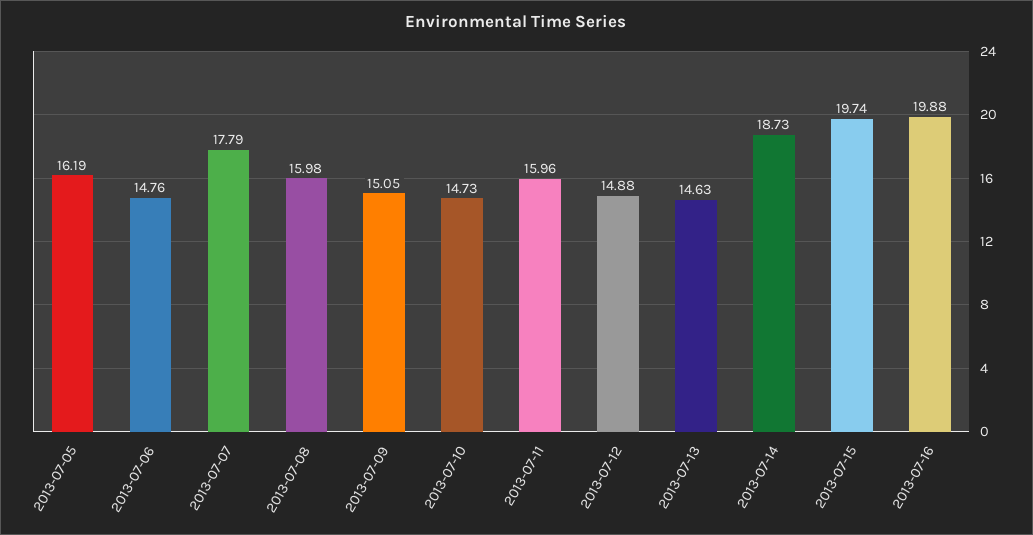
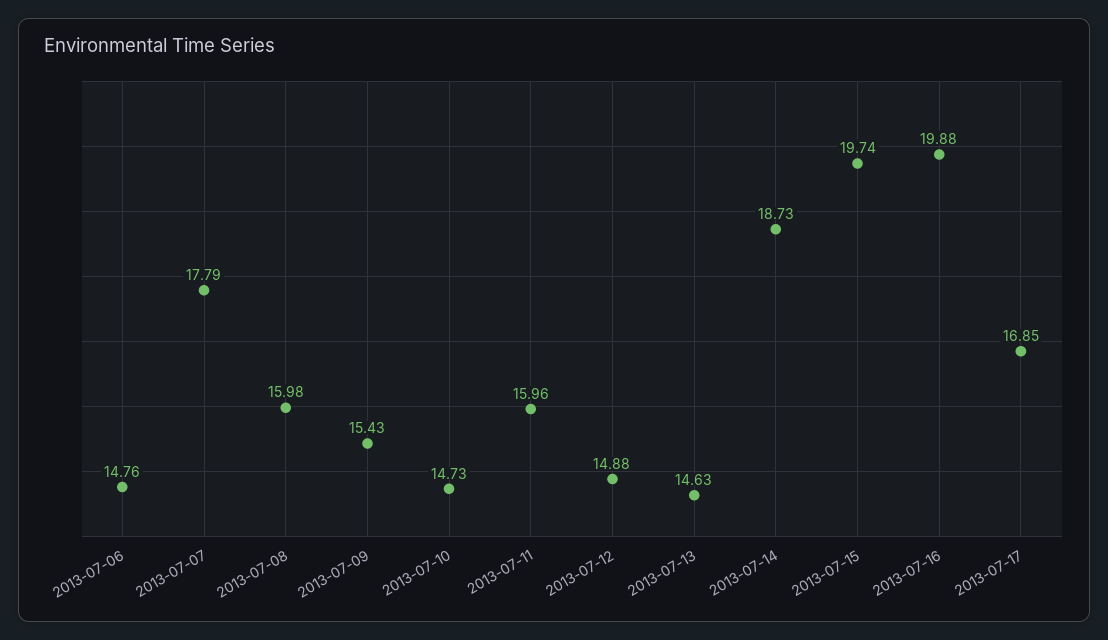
2013-07-05: 16.19 -> none
2013-07-09: 15.05 -> 15.43
2013-07-17: none -> 16.85

